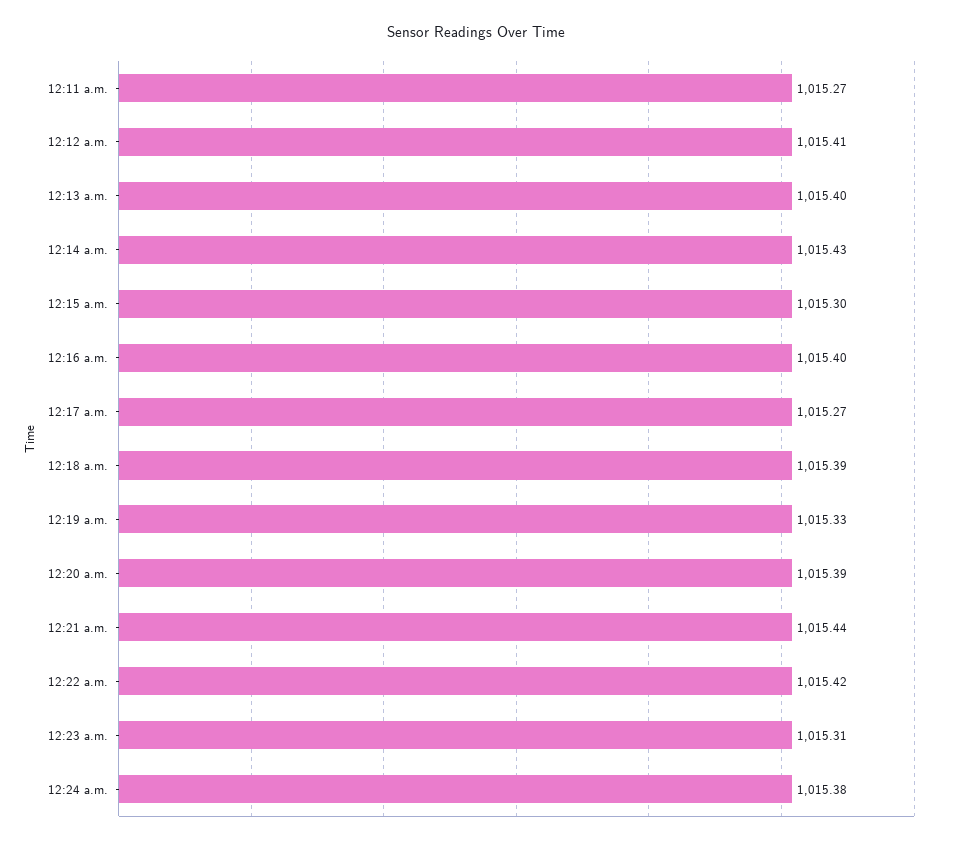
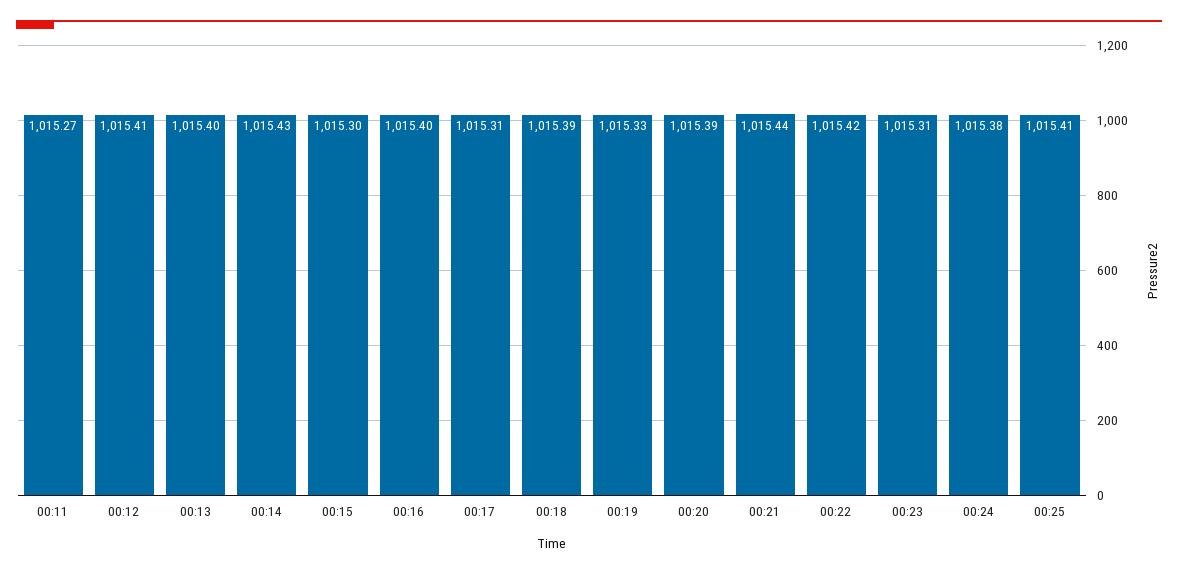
12:17 a.m.: 1015.27 -> 1015.31
00:25: none -> 1015.41

